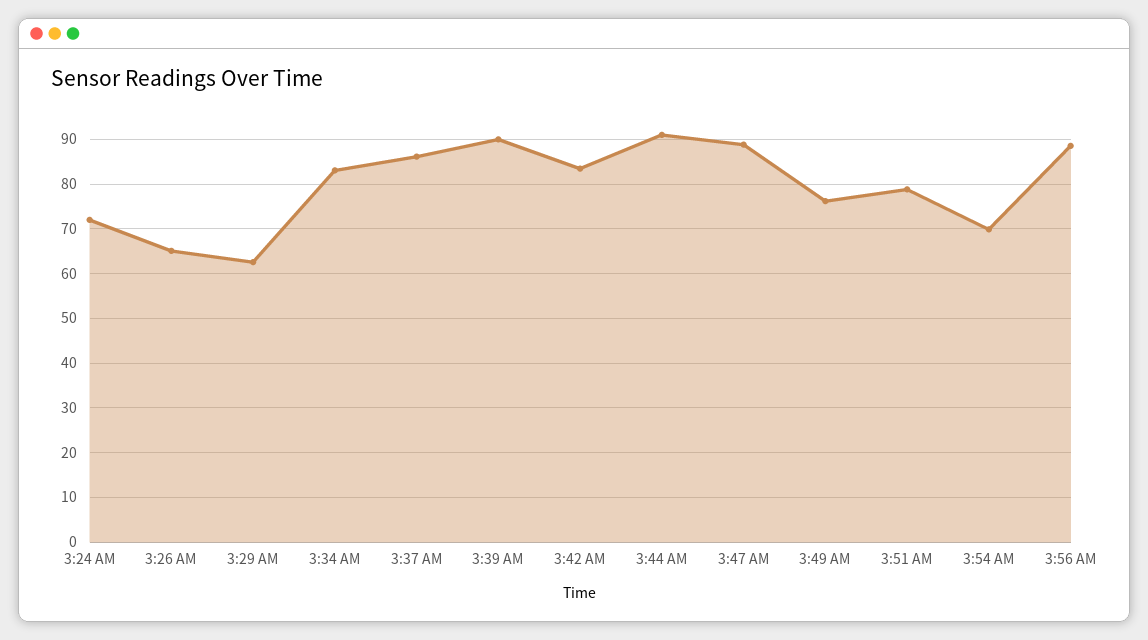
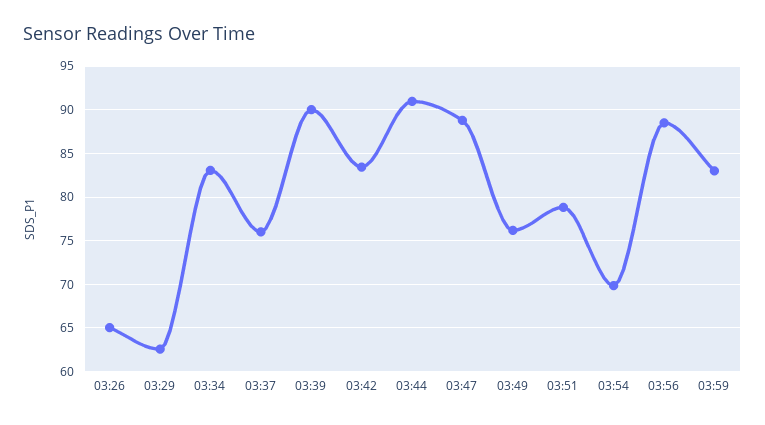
3:24 AM: 72 -> none
3:37 AM: 86 -> 76
03:59: none -> 83

